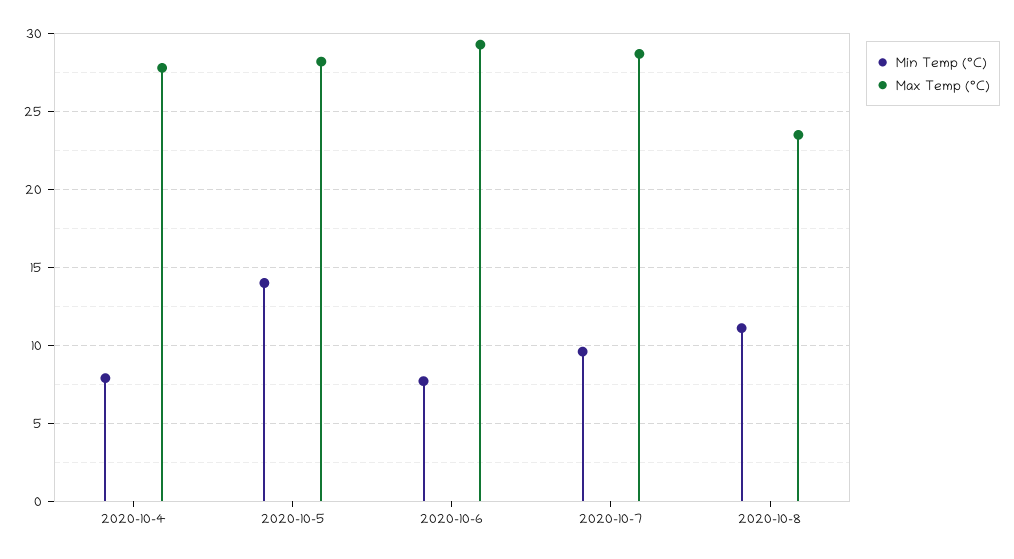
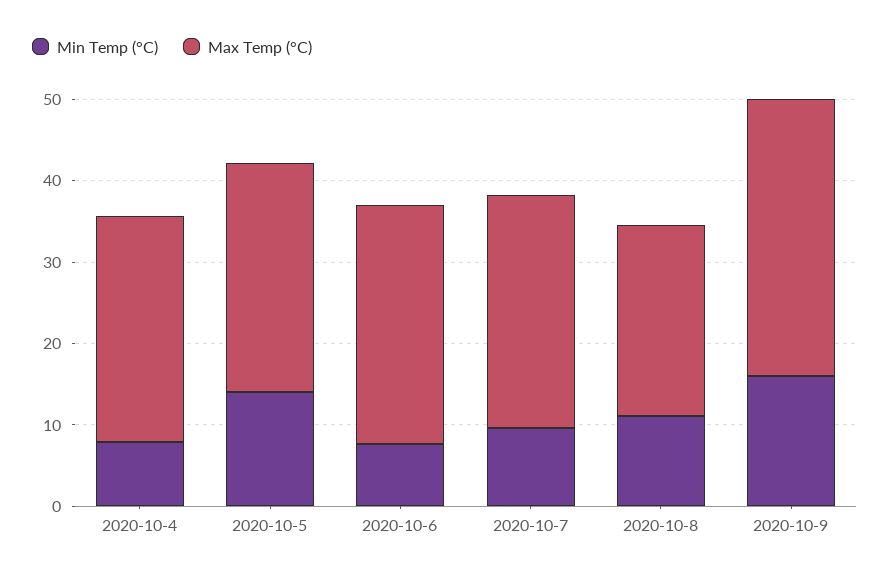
Min Temp (°C), 2020-10-9: none -> 16
Max Temp (°C), 2020-10-9: none -> 34

